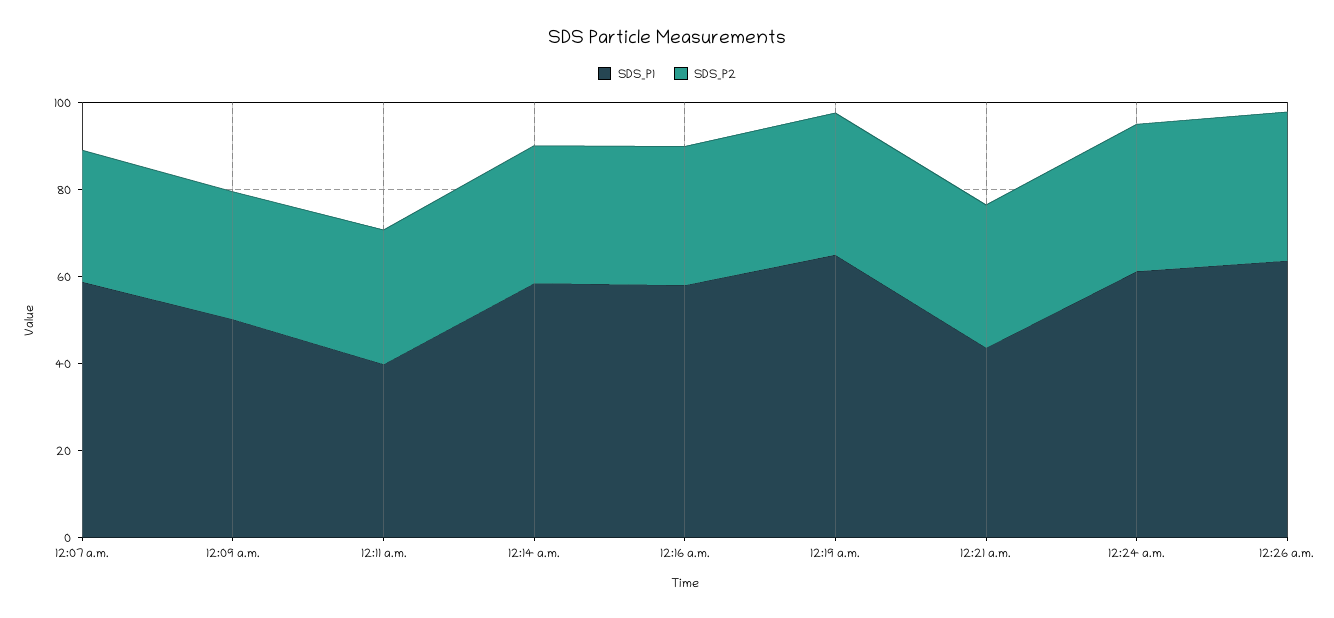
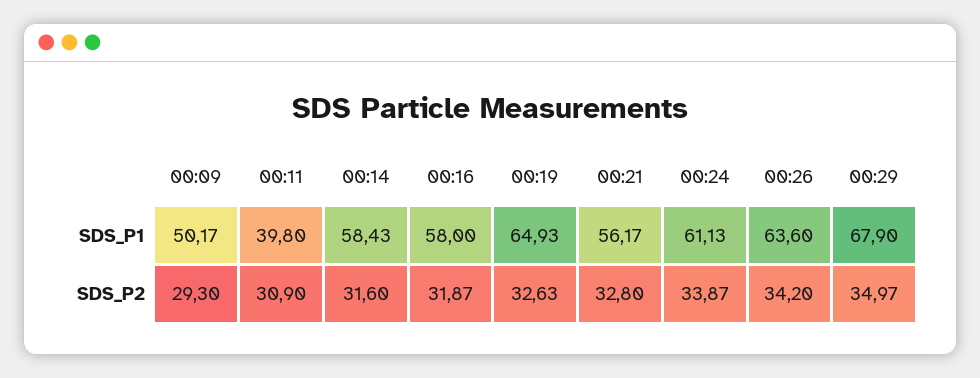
SDS_P1, 12:07 a.m.: 60 -> none
SDS_P2, 12:07 a.m.: 30 -> none
SDS_P1, 12:21 a.m.: 45 -> 56.17
SDS_P1, 00:29: none -> 67.9
SDS_P2, 00:29: none -> 34.97

